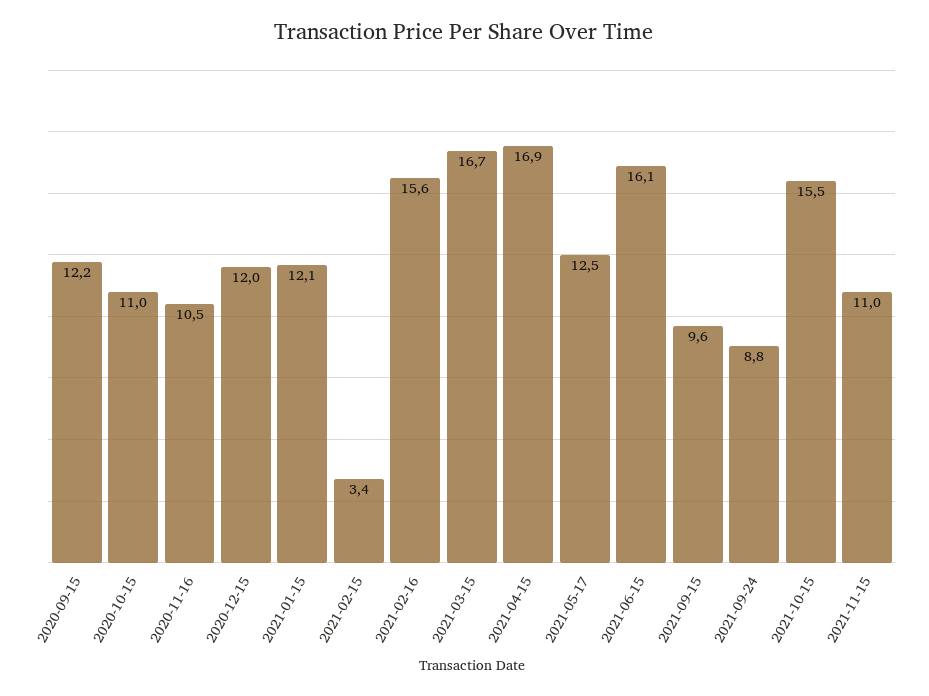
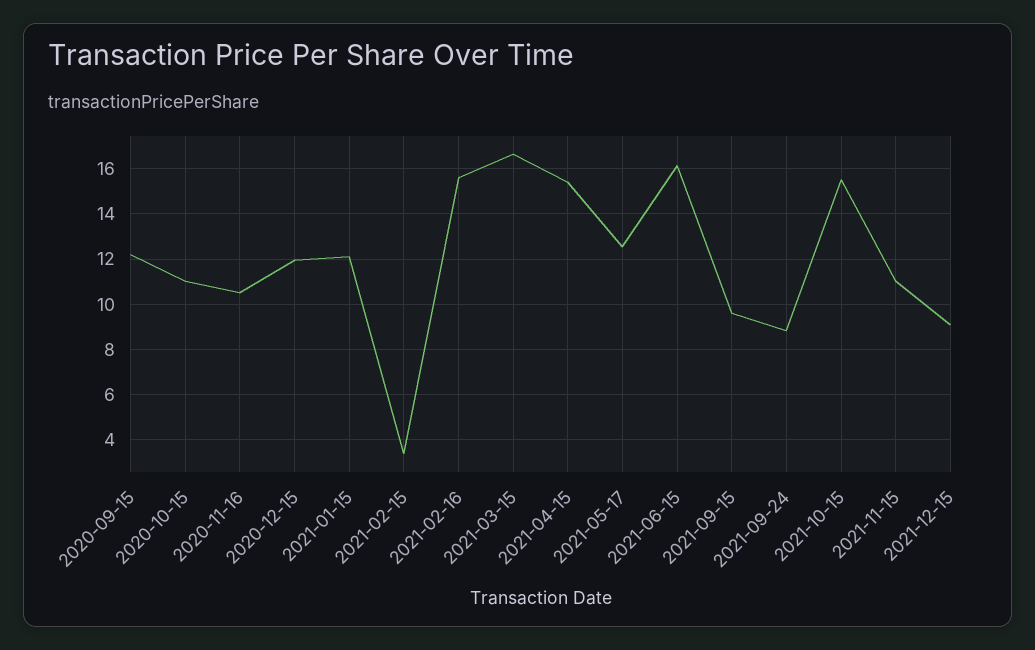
2021-04-15: 16.9 -> 15.5
2021-12-15: none -> 9

